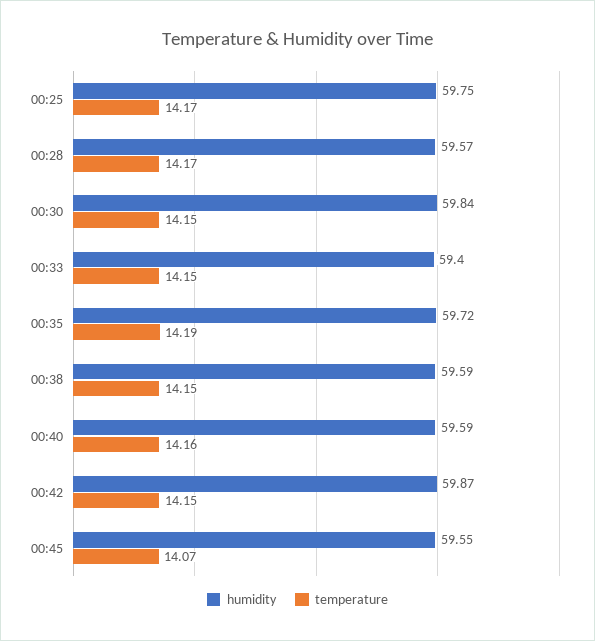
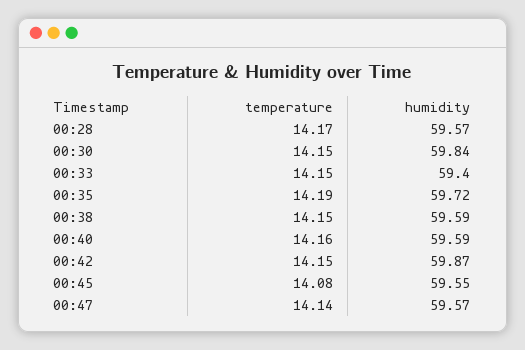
humidity, 00:25: 59.75 -> none
temperature, 00:25: 14.17 -> none
temperature, 00:45: 14.07 -> 14.08
temperature, 00:47: none -> 14.14
humidity, 00:47: none -> 59.57

